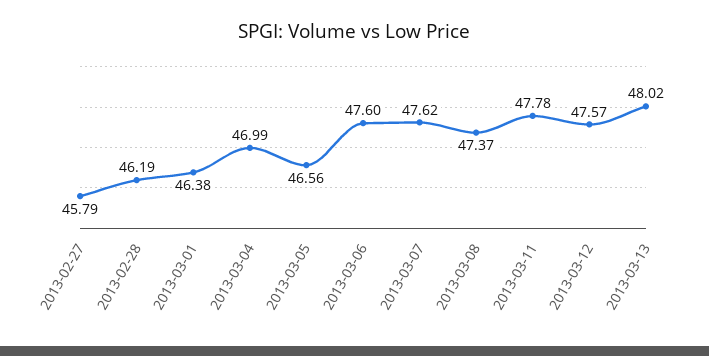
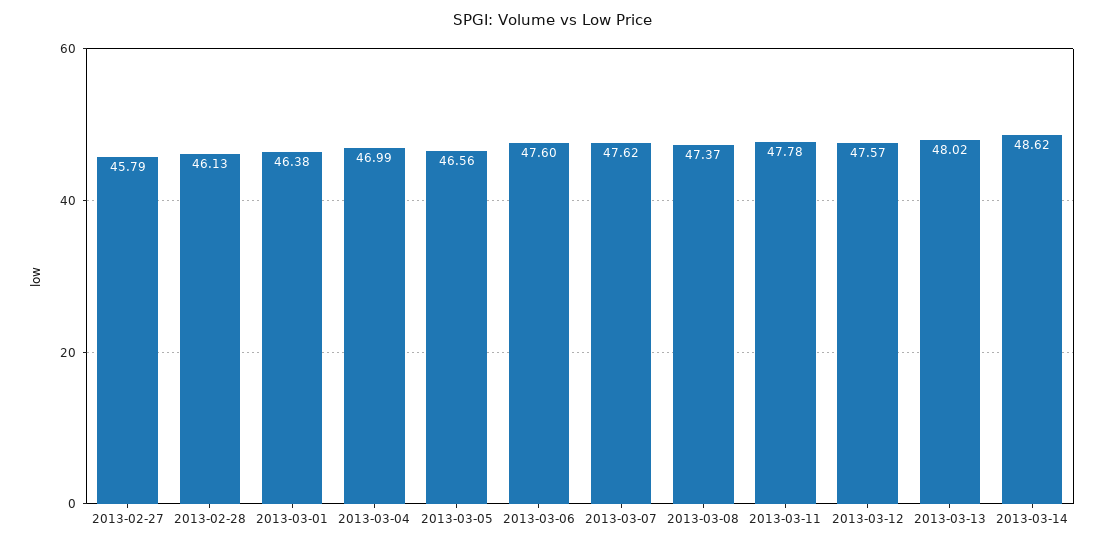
2013-02-28: 46.19 -> 46.13
2013-03-14: none -> 48.62

